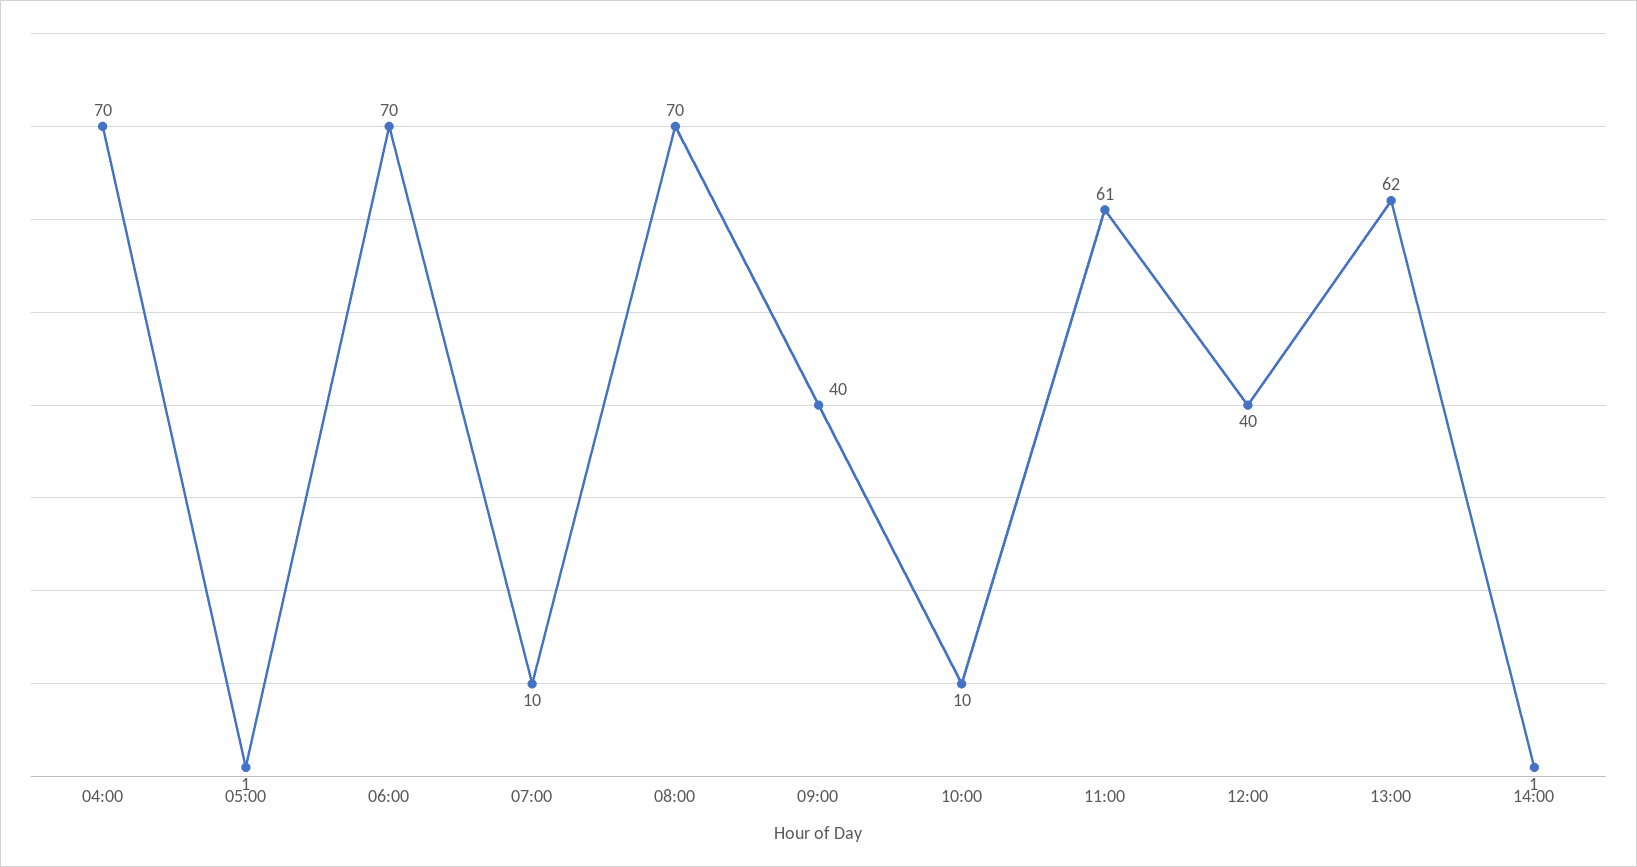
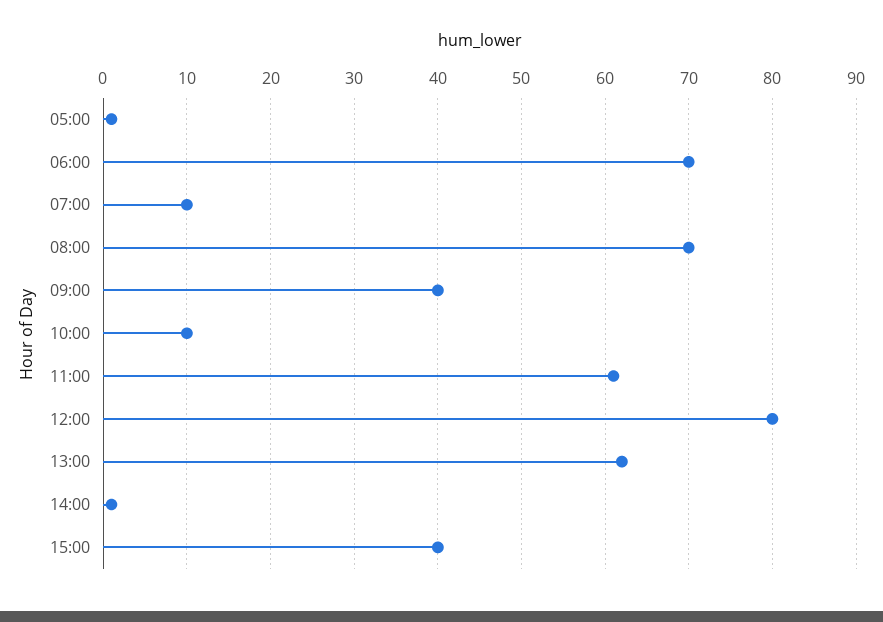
04:00: 70 -> none
12:00: 40 -> 80
15:00: none -> 40

